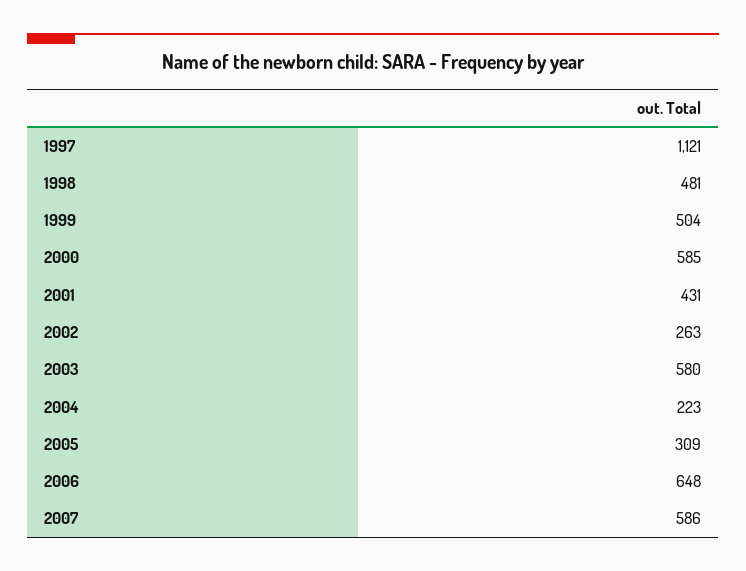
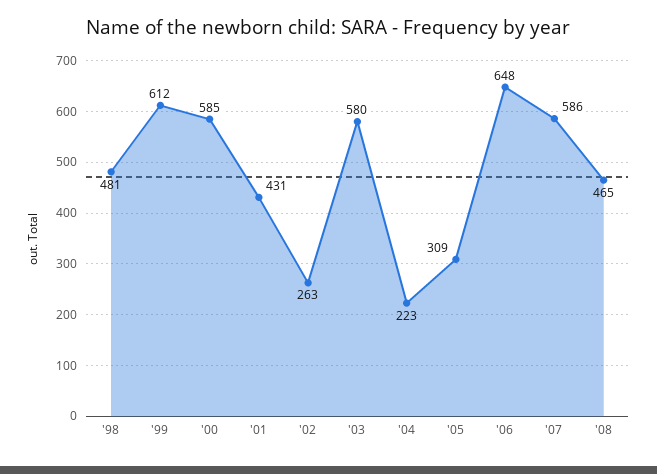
1997: 1121 -> none
1999: 504 -> 612
'08: none -> 465

